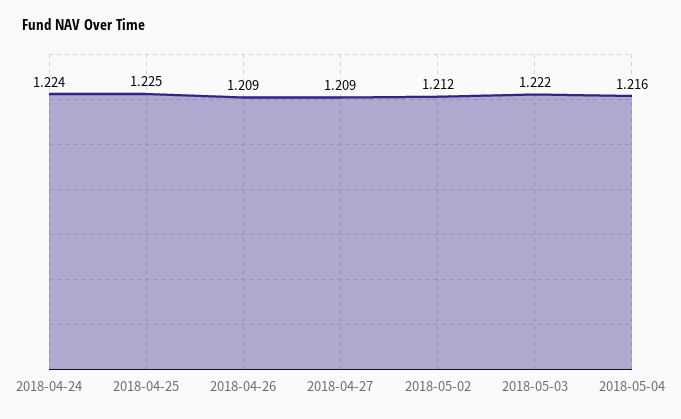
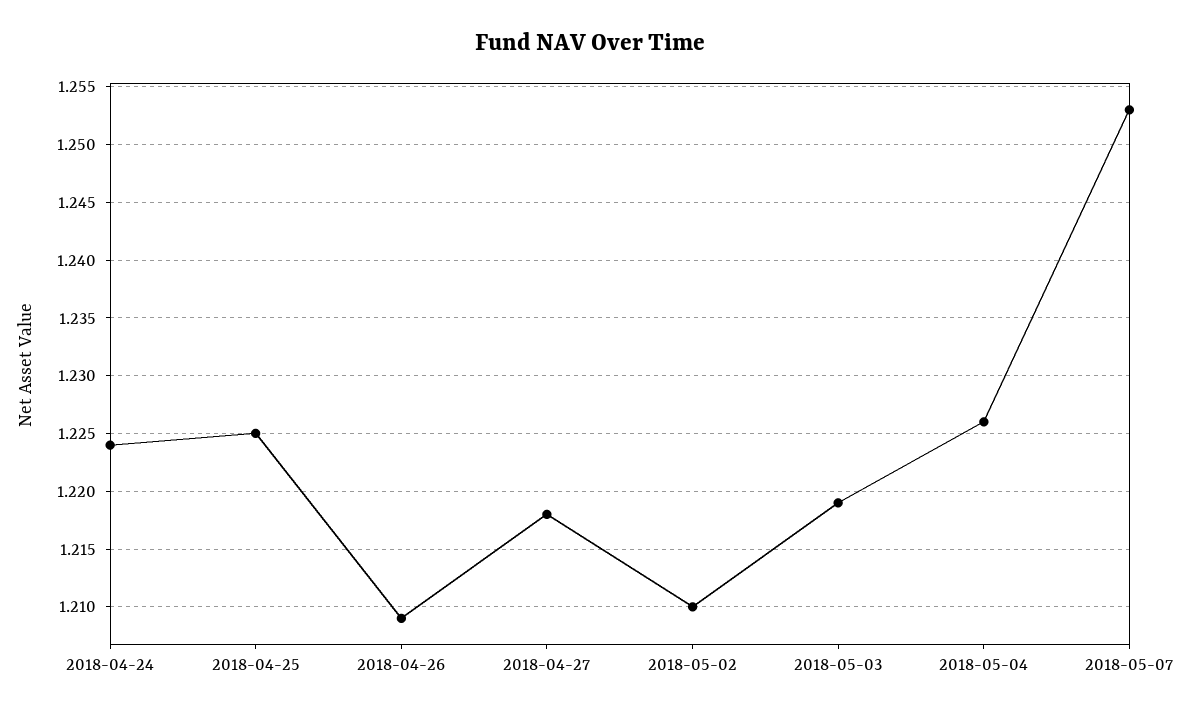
2018-04-27: 1.209 -> 1.218
2018-05-02: 1.212 -> 1.21
2018-05-03: 1.222 -> 1.219
2018-05-04: 1.216 -> 1.226
2018-05-07: none -> 1.253

